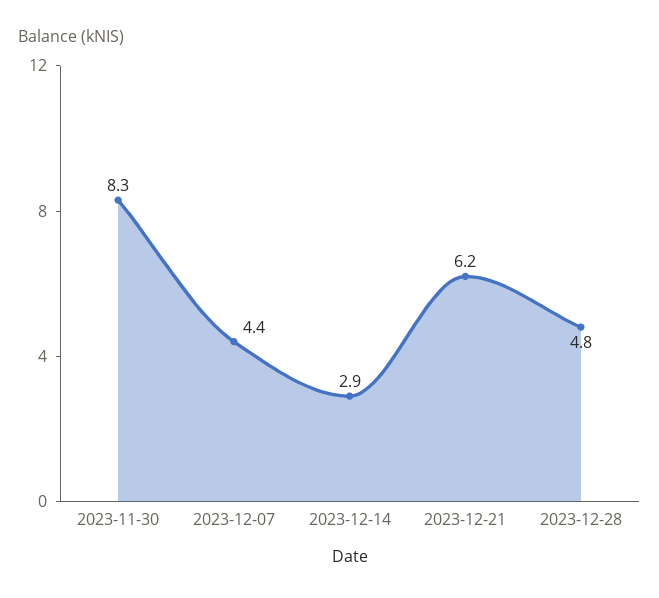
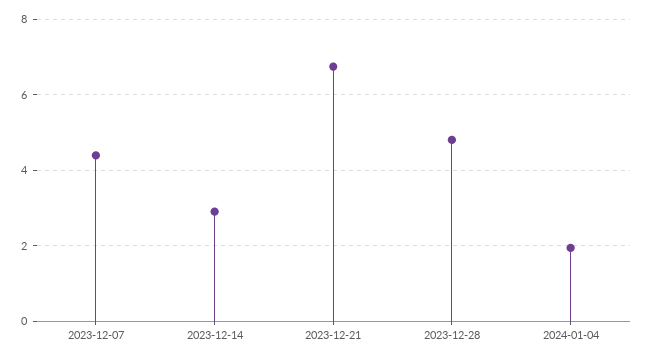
2023-11-30: 8.3 -> none
2023-12-21: 6.2 -> 6.8
2024-01-04: none -> 2

